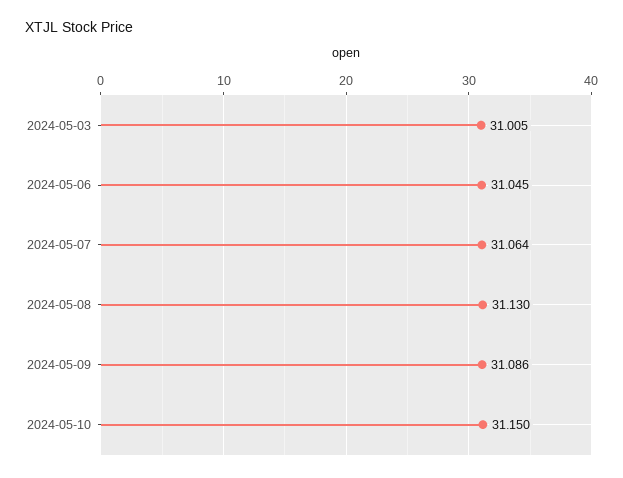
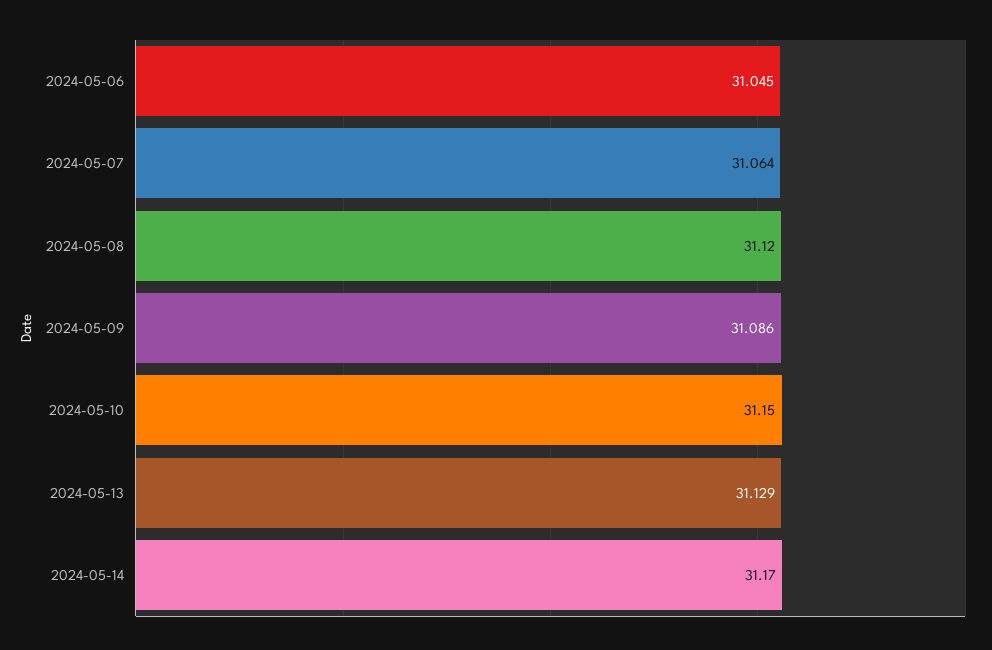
2024-05-03: 31.005 -> none
2024-05-08: 31.13 -> 31.12
2024-05-13: none -> 31.129
2024-05-14: none -> 31.17

